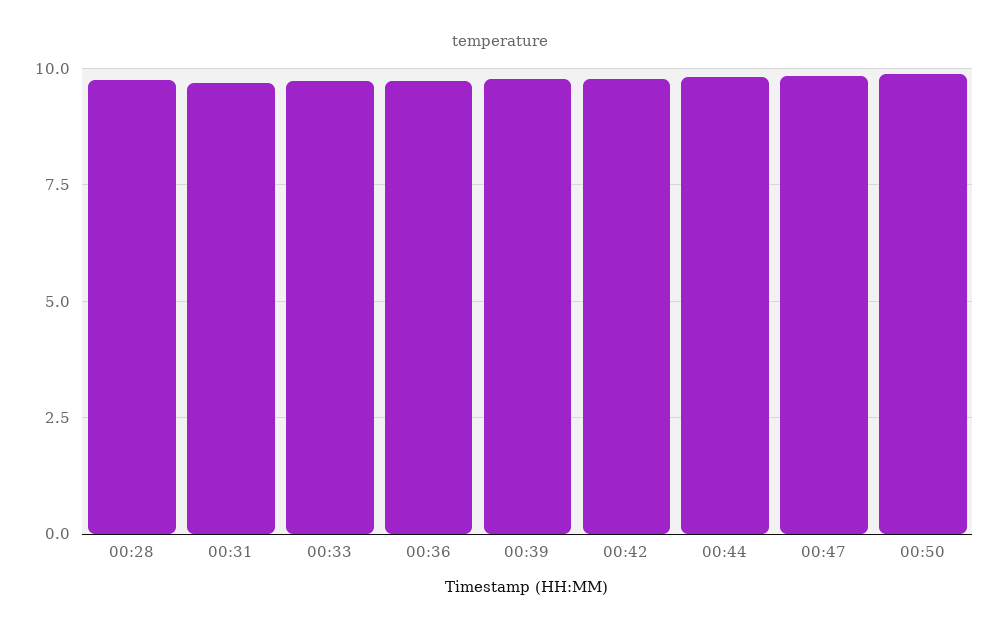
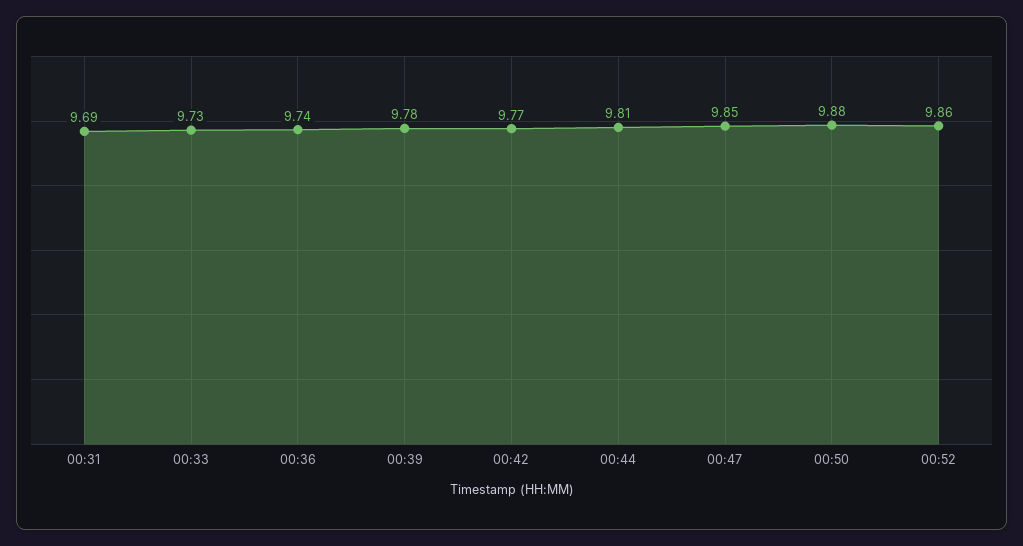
00:28: 9.75 -> none
00:52: none -> 9.86

